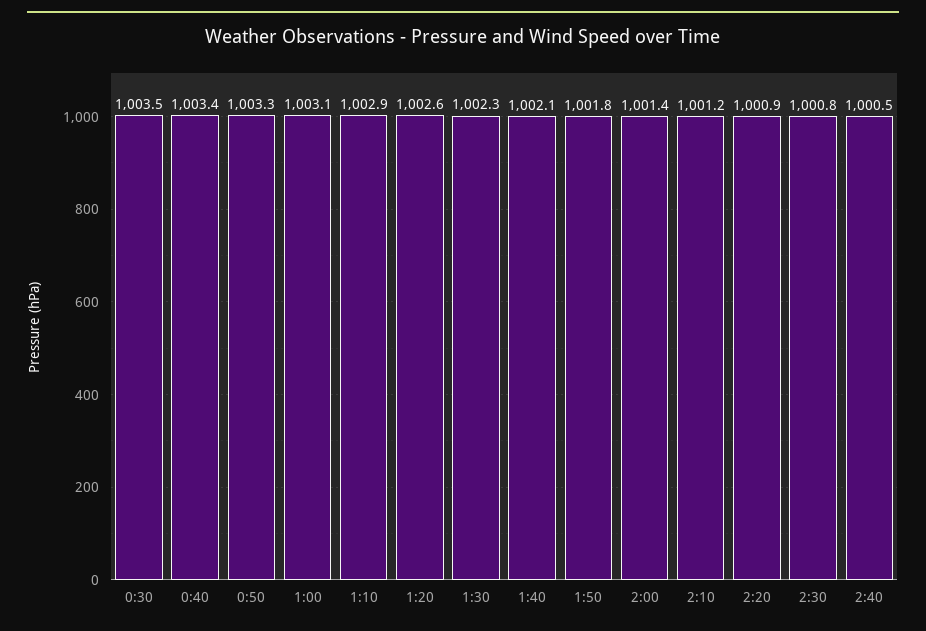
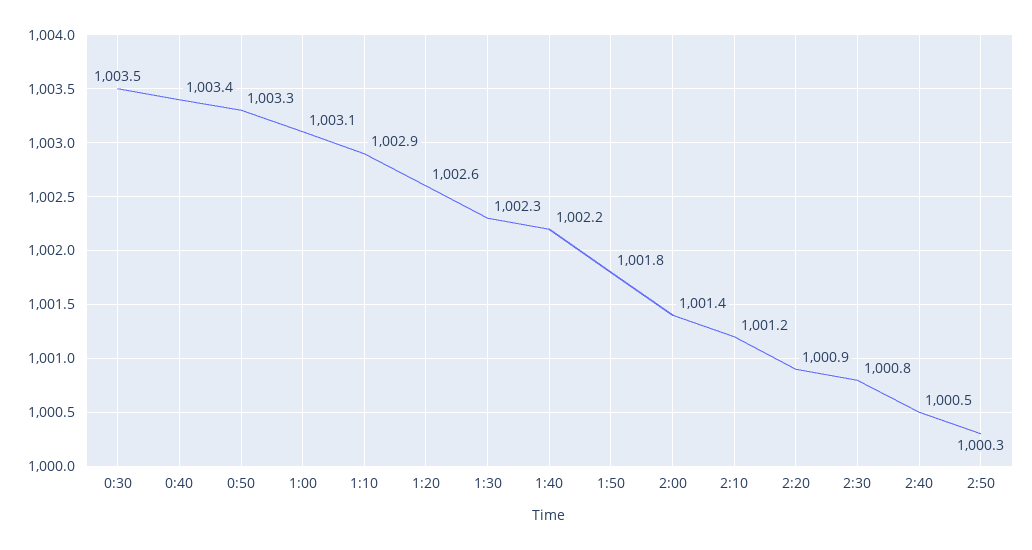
1:40: 1002.1 -> 1002.2
2:50: none -> 1000.3

